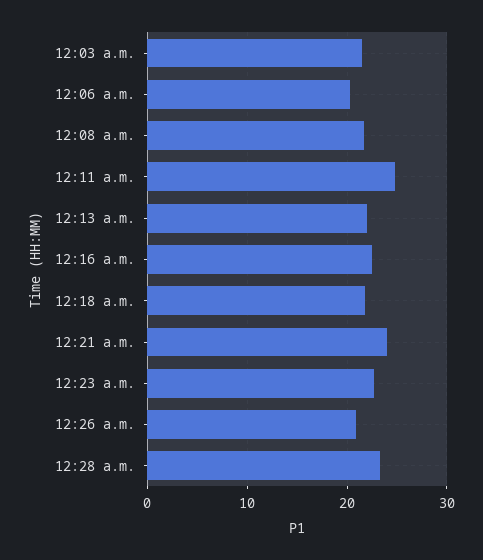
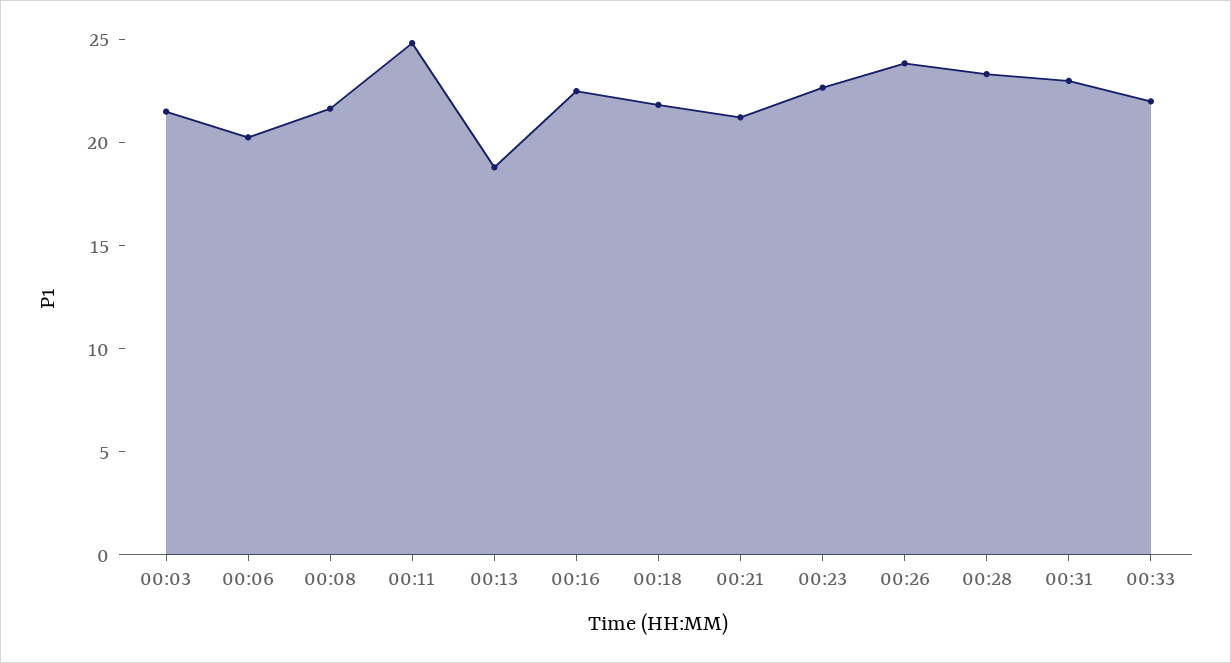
12:13 a.m.: 22 -> 19
12:21 a.m.: 24 -> 21
12:26 a.m.: 21 -> 24
00:31: none -> 23
00:33: none -> 22

